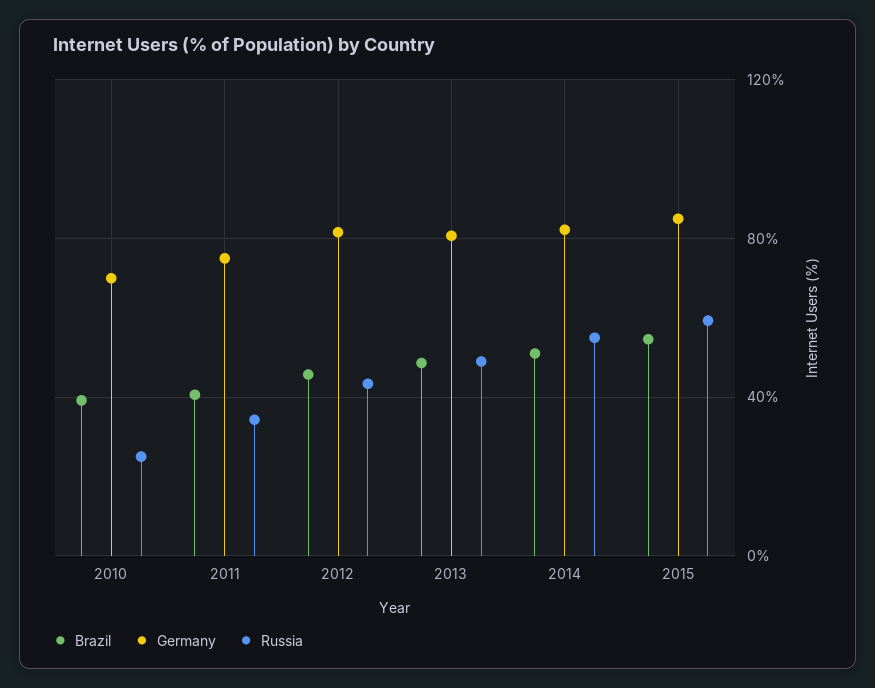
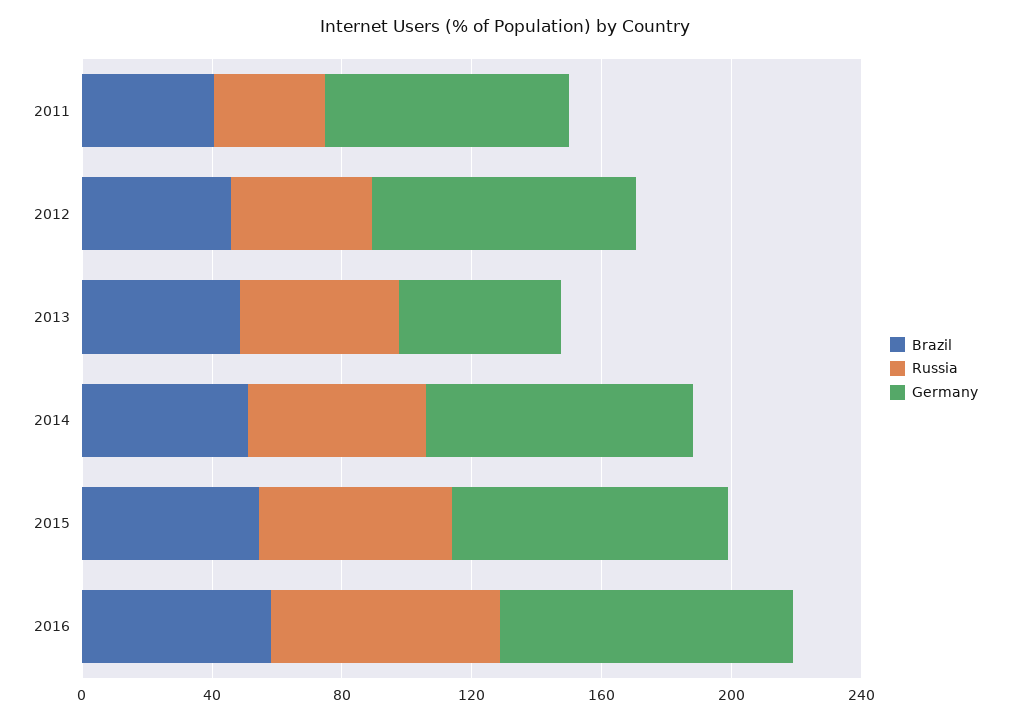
Brazil, 2010: 40 -> none
Germany, 2010: 70 -> none
Russia, 2010: 25 -> none
Germany, 2013: 80 -> 50
Brazil, 2016: none -> 60
Russia, 2016: none -> 70
Germany, 2016: none -> 90

